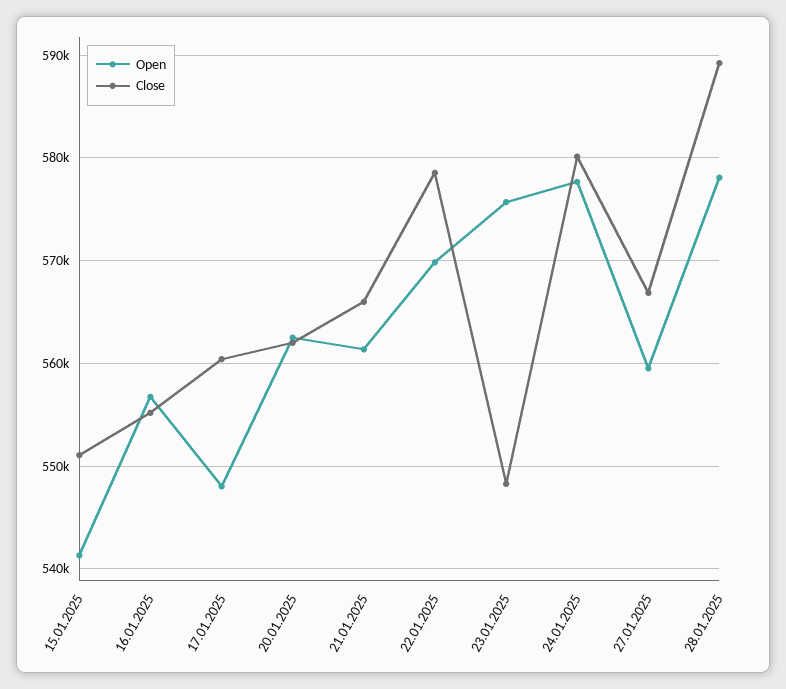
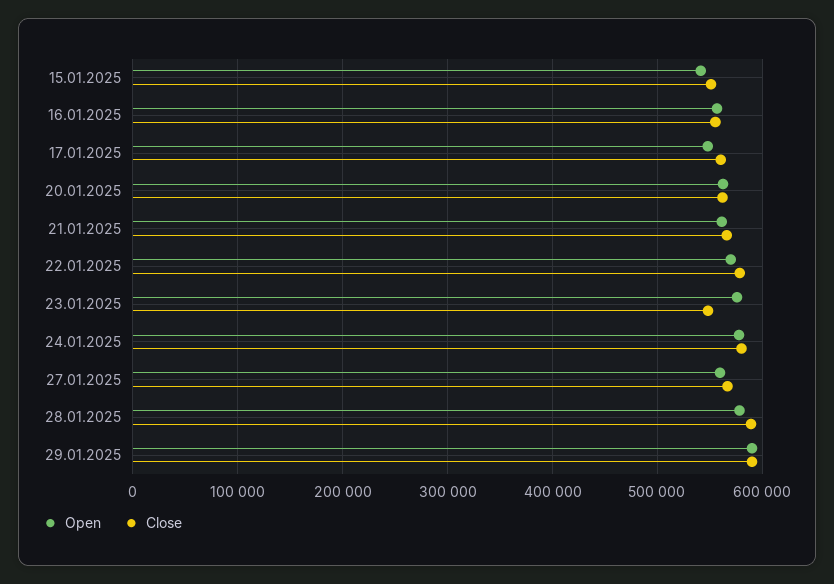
Open, 29.01.2025: none -> 590000
Close, 29.01.2025: none -> 590000

